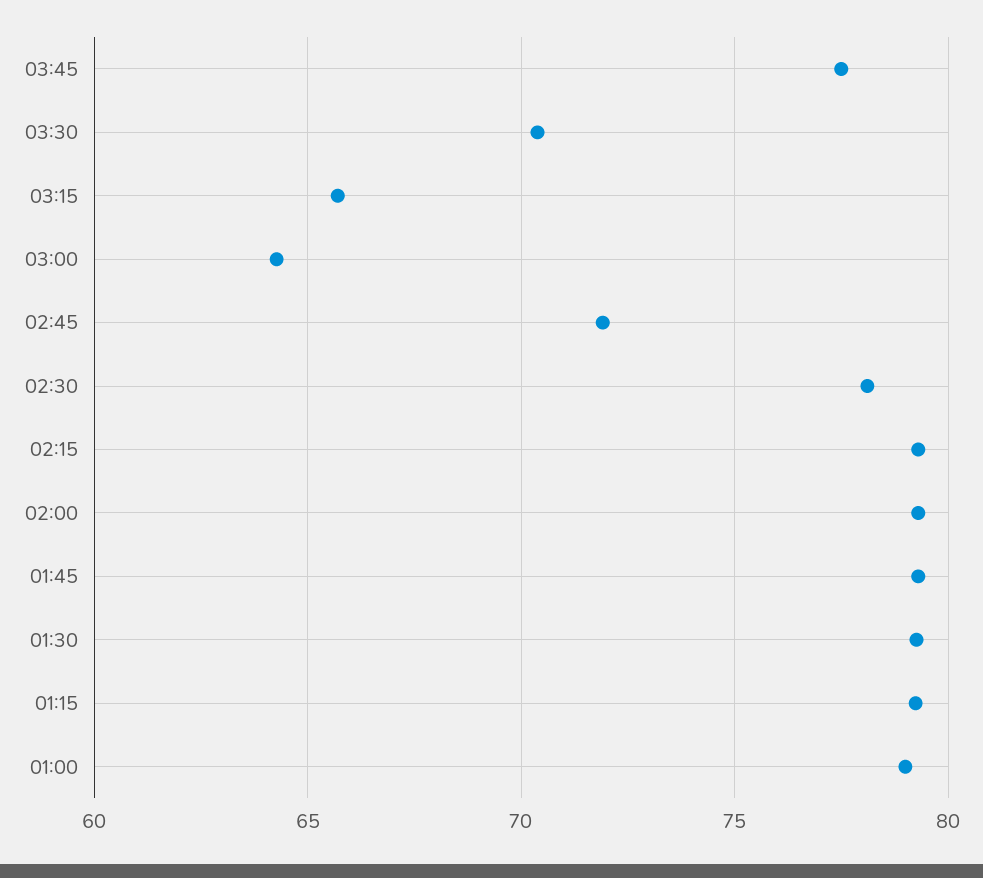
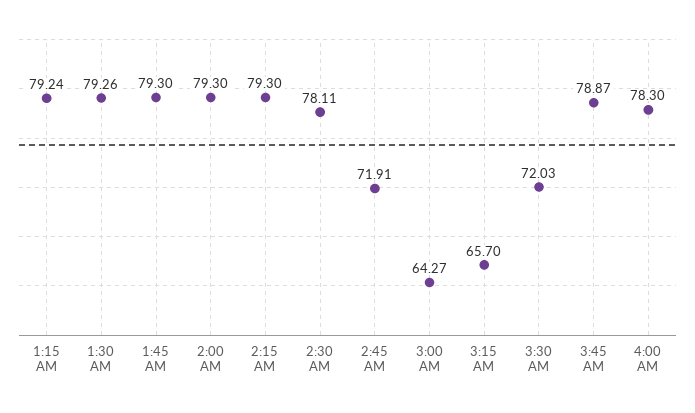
03:45: 77.5 -> 78.87
03:30: 70.5 -> 72.03
01:00: 79 -> none
4:00 AM: none -> 78.3

